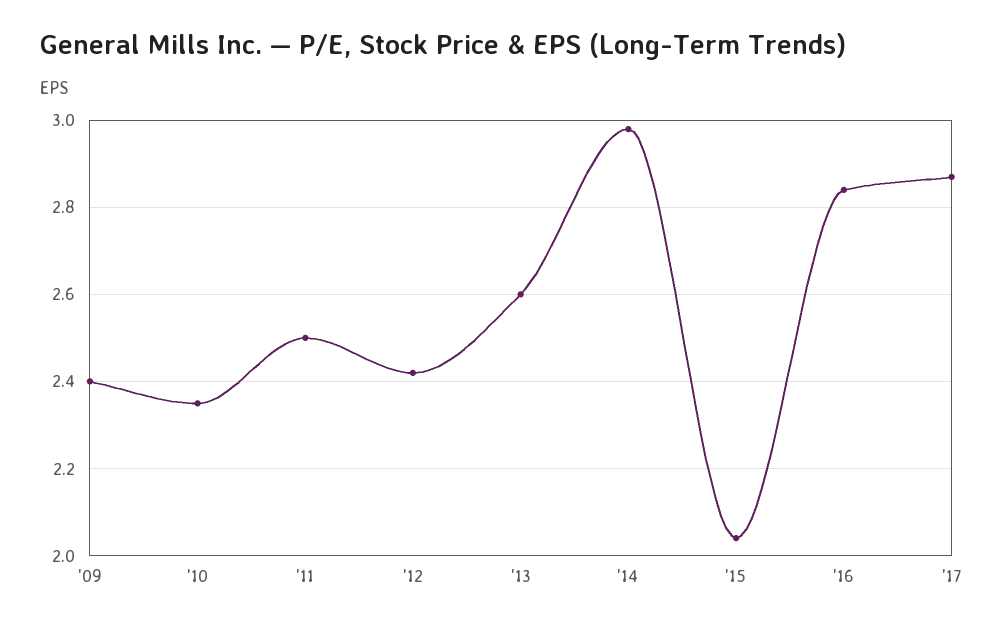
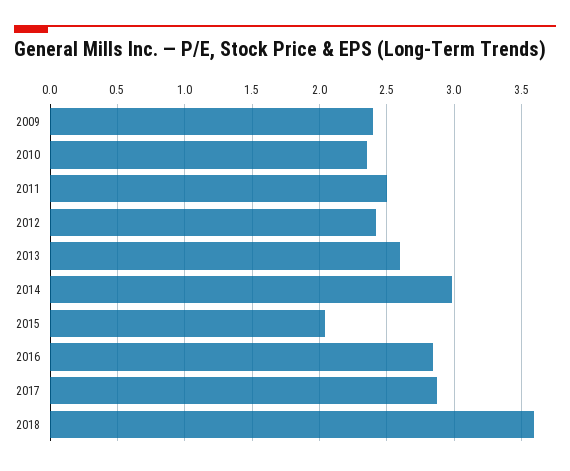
2018: none -> 3.6

